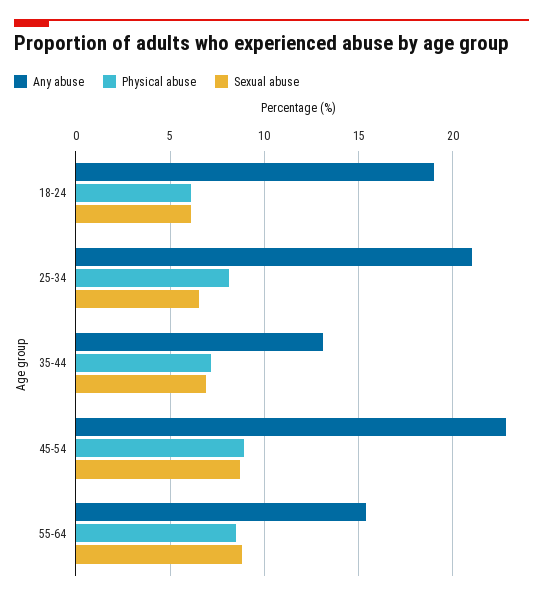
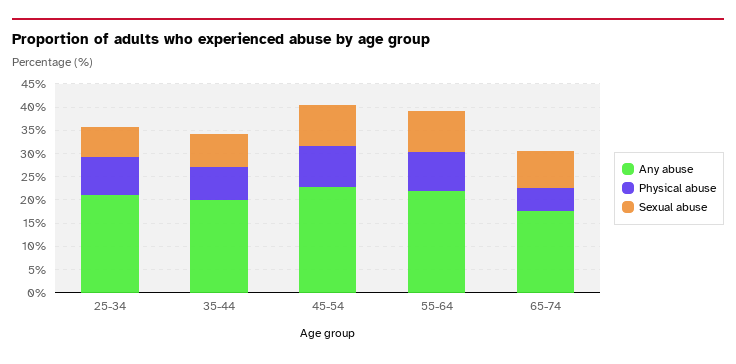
Any abuse, 18-24: 19 -> none
Physical abuse, 18-24: 6 -> none
Sexual abuse, 18-24: 6 -> none
Any abuse, 35-44: 13 -> 20
Any abuse, 55-64: 15.5 -> 22.5
Any abuse, 65-74: none -> 17.5
Physical abuse, 65-74: none -> 5
Sexual abuse, 65-74: none -> 7.5

